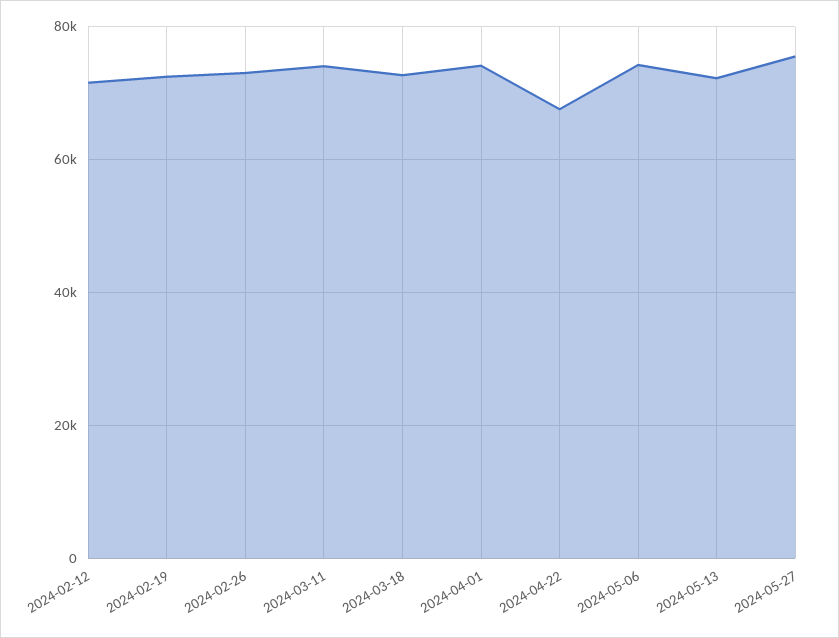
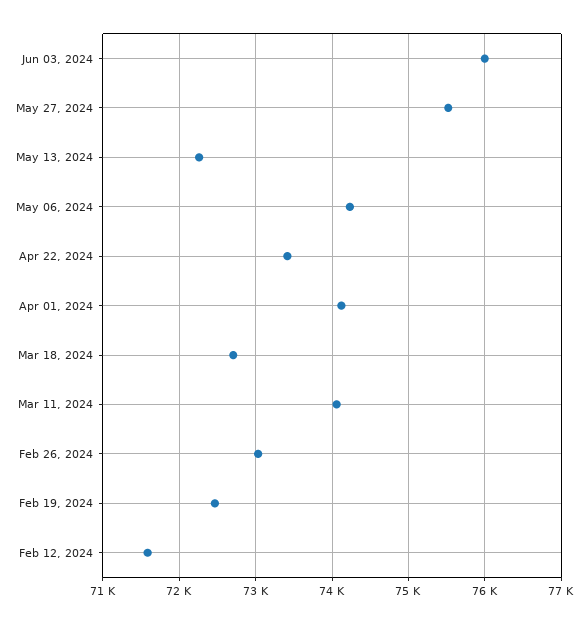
2024-04-22: 68000 -> 73400
Jun 03, 2024: none -> 76000

